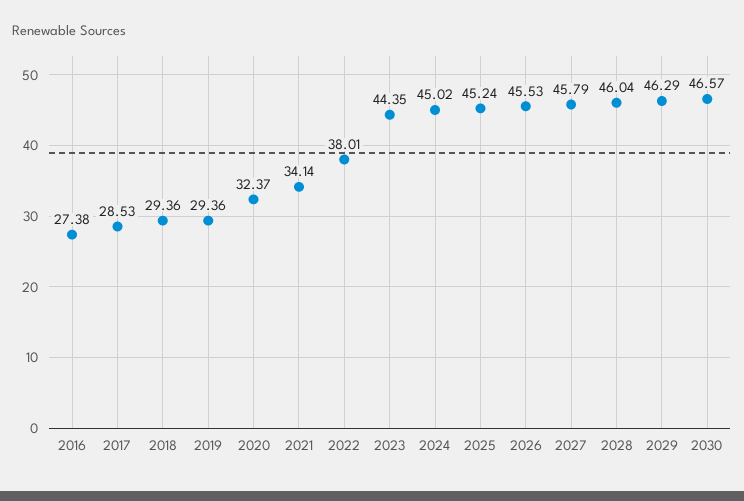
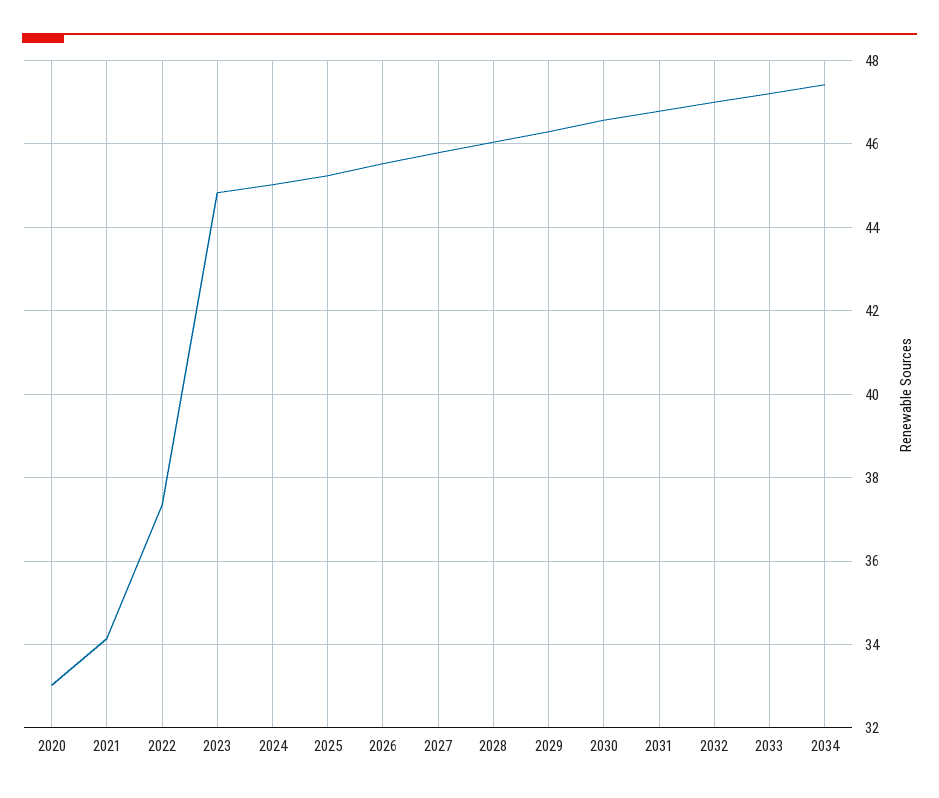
2016: 27.38 -> none
2017: 28.53 -> none
2018: 29.36 -> none
2019: 29.36 -> none
2020: 32.37 -> 33
2022: 38.01 -> 37.4
2023: 44.35 -> 44.8
2031: none -> 46.8
2032: none -> 47
2033: none -> 47.2
2034: none -> 47.4

